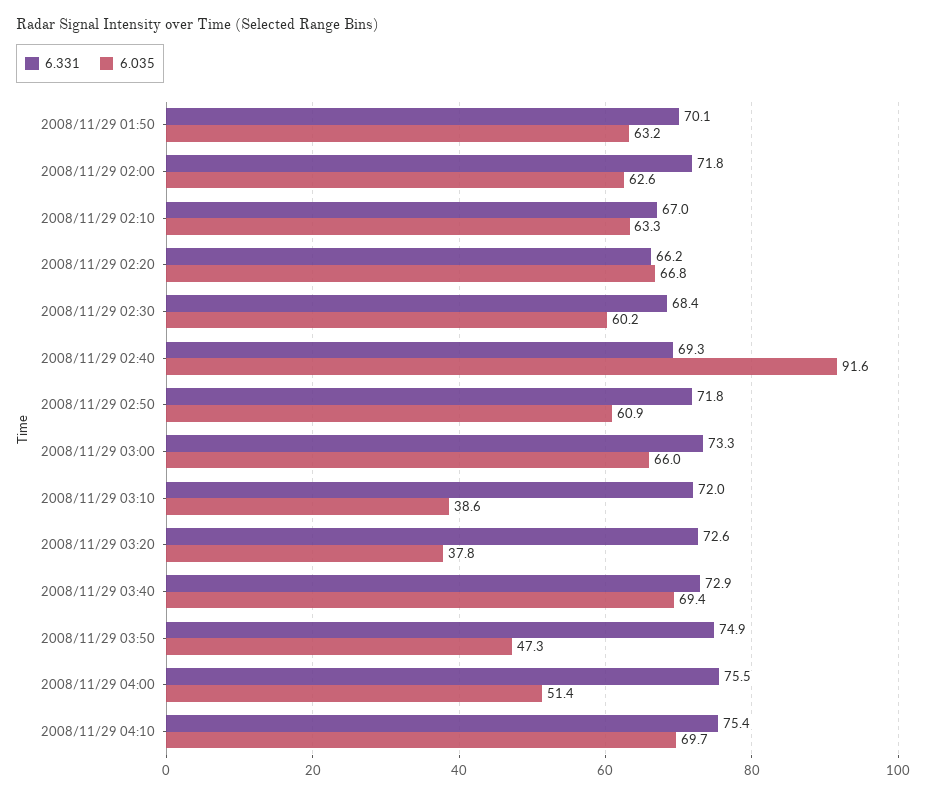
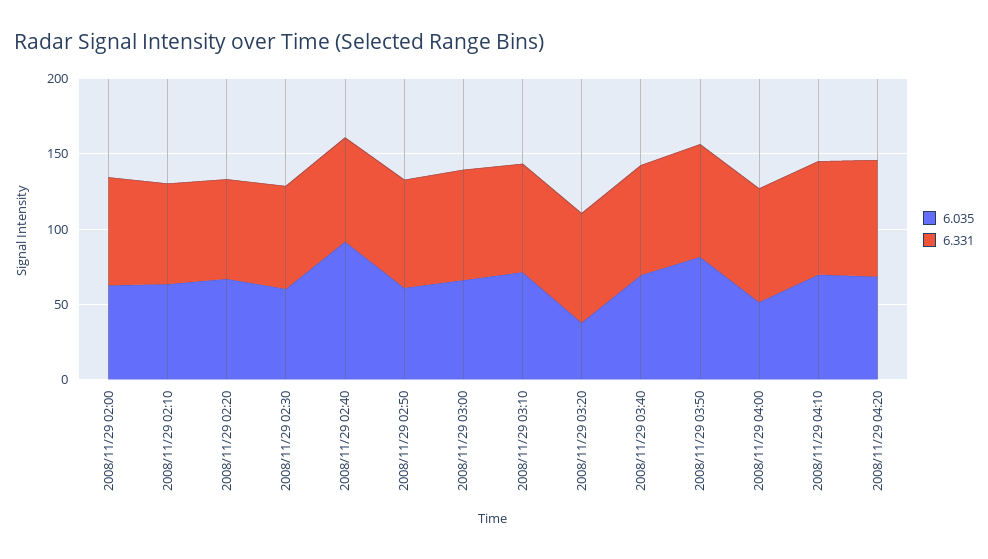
6.331, 2008/11/29 01:50: 70.1 -> none
6.035, 2008/11/29 01:50: 63.2 -> none
6.035, 2008/11/29 03:10: 38.6 -> 70
6.035, 2008/11/29 03:50: 47.3 -> 80
6.035, 2008/11/29 04:20: none -> 70
6.331, 2008/11/29 04:20: none -> 80

